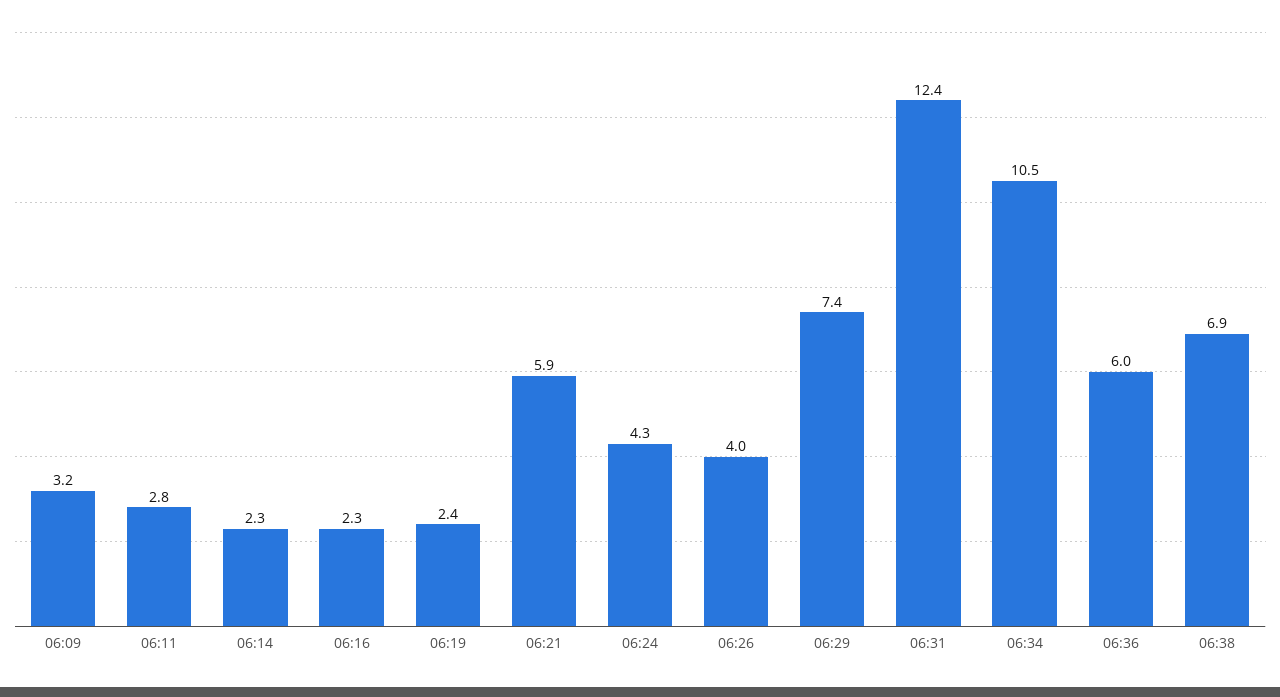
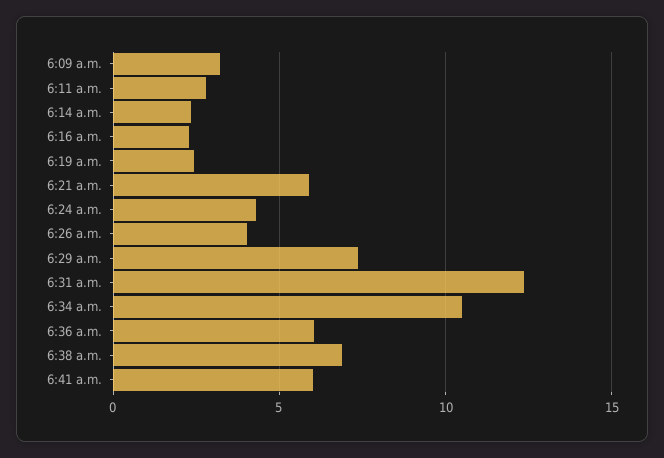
6:41 a.m.: none -> 6

